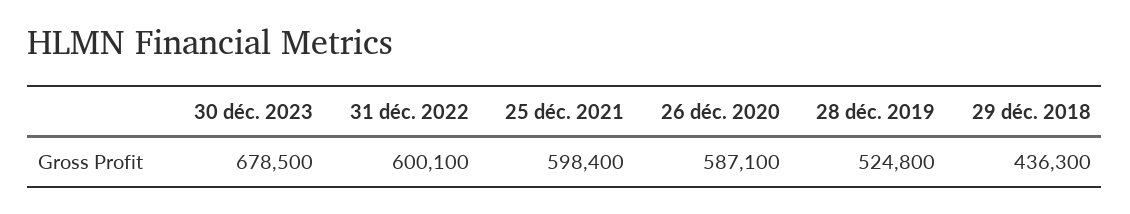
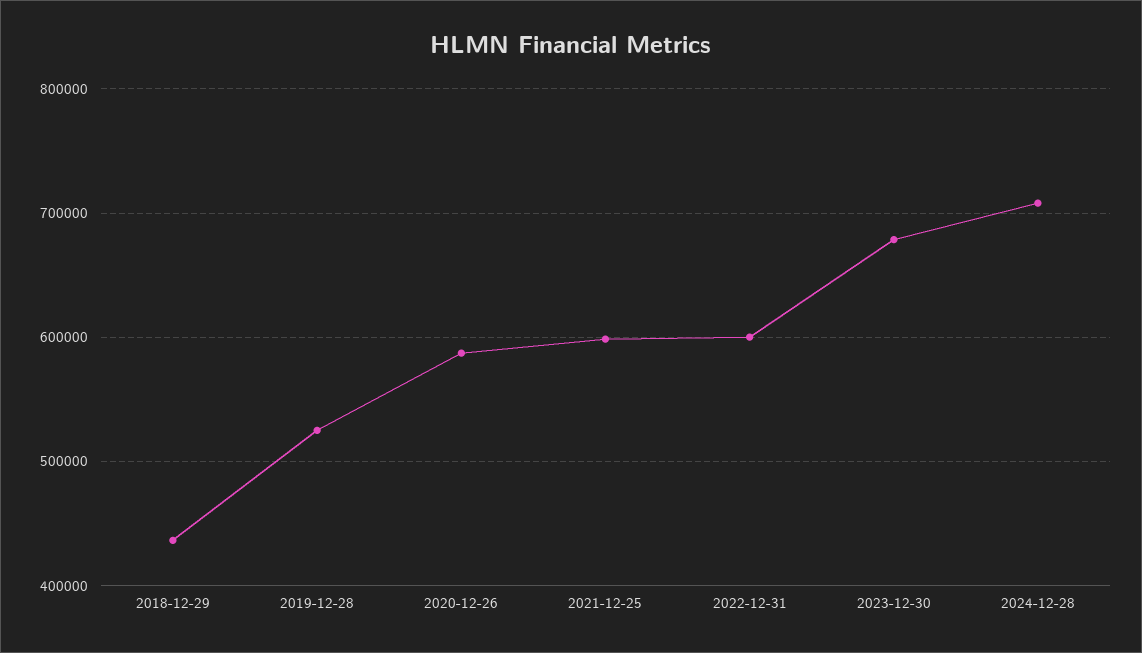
2024-12-28: none -> 710000

